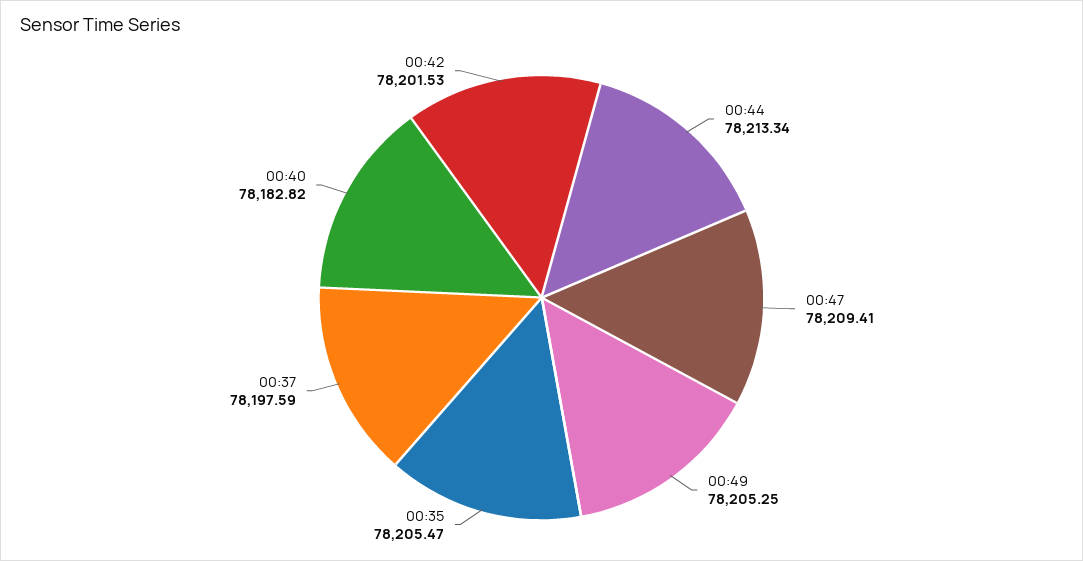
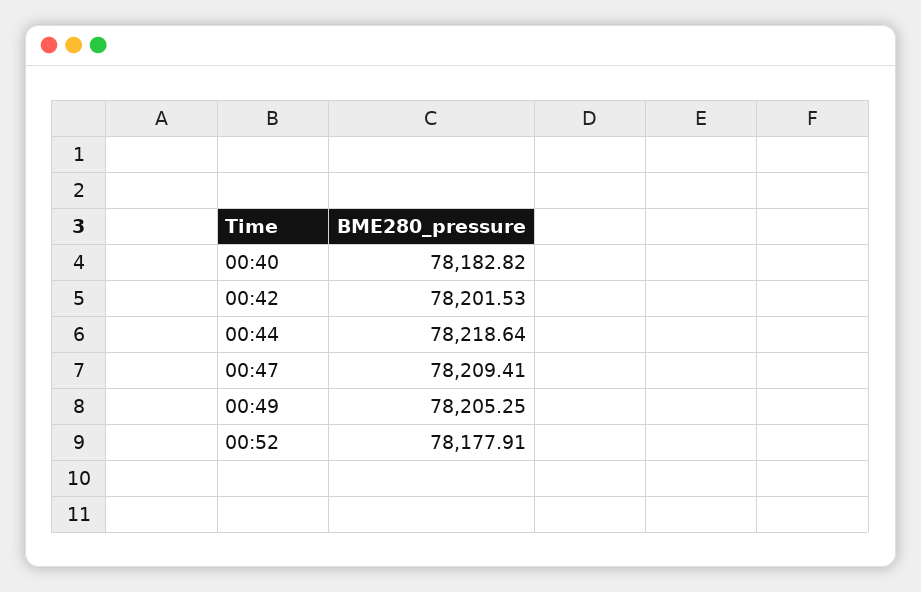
00:44: 78213.34 -> 78218.64
00:35: 78205.47 -> none
00:37: 78197.59 -> none
00:52: none -> 78177.91

